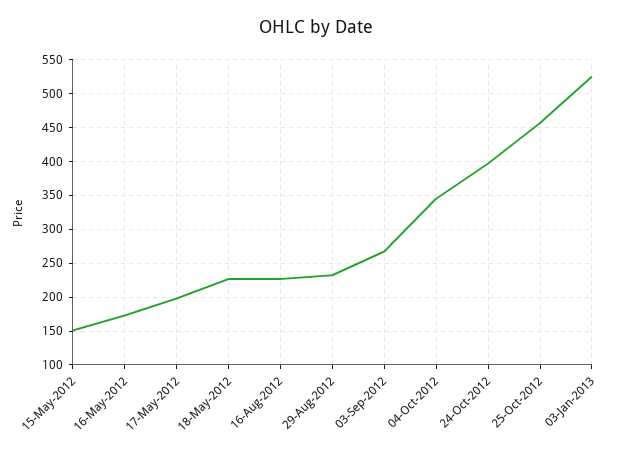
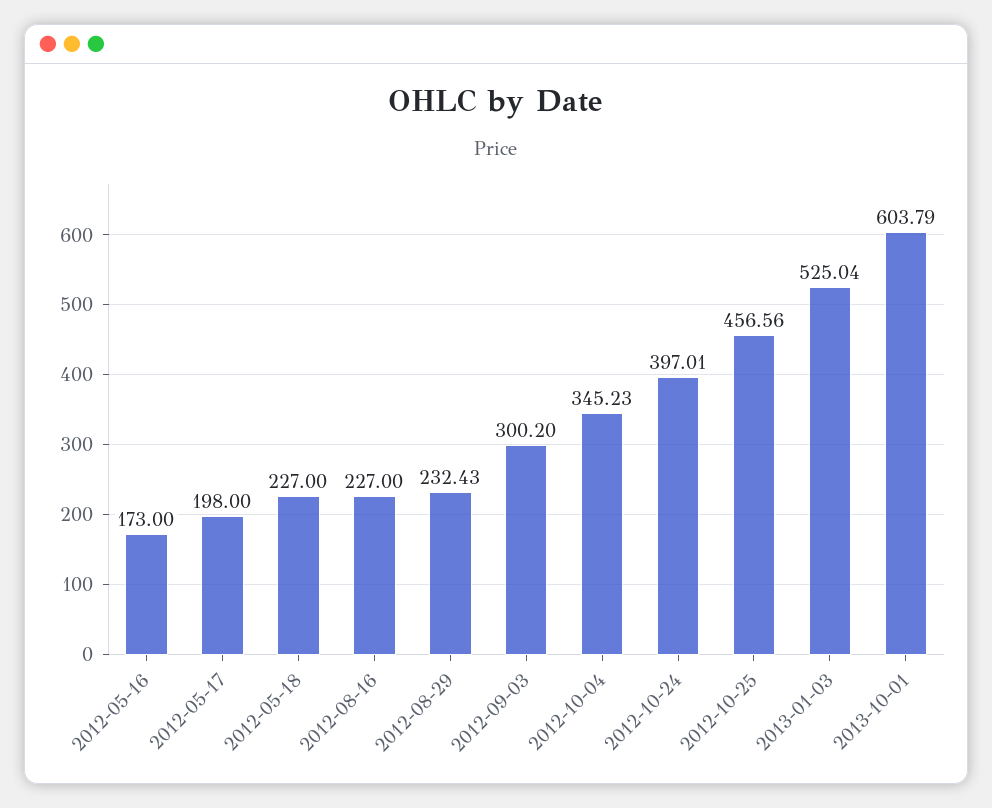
15-May-2012: 150 -> none
03-Sep-2012: 270 -> 300.2
2013-10-01: none -> 603.79

